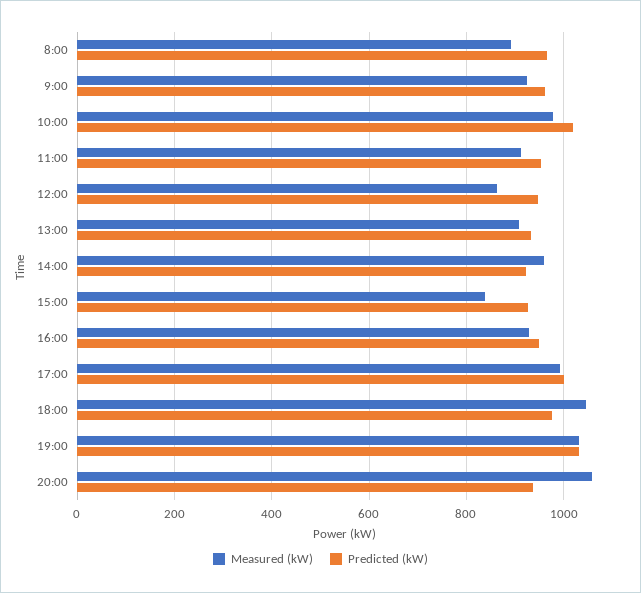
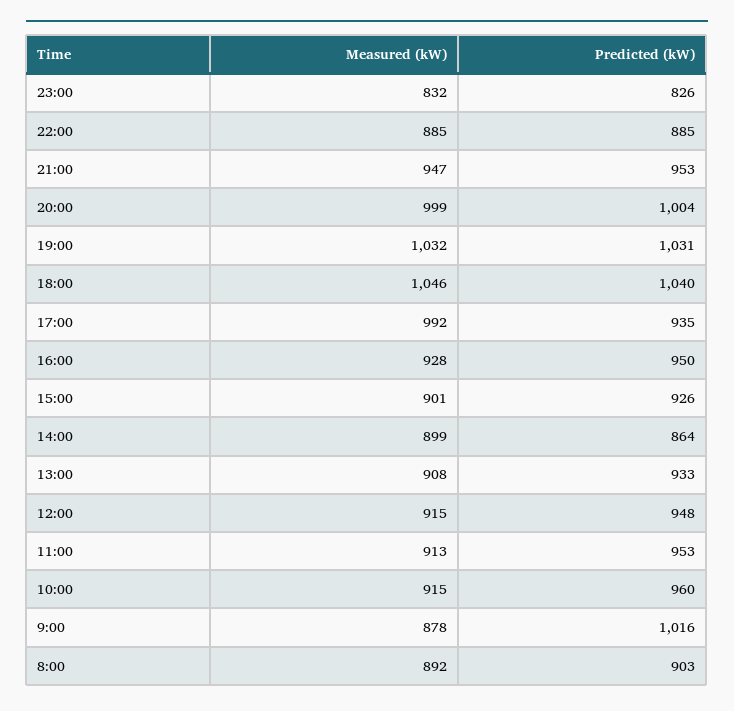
Predicted (kW), 8:00: 960 -> 903
Measured (kW), 9:00: 920 -> 878
Predicted (kW), 9:00: 960 -> 1016
Measured (kW), 10:00: 980 -> 915
Predicted (kW), 10:00: 1020 -> 960
Measured (kW), 12:00: 860 -> 915
Measured (kW), 14:00: 960 -> 899
Predicted (kW), 14:00: 920 -> 864
Measured (kW), 15:00: 840 -> 901
Predicted (kW), 17:00: 1000 -> 935
Predicted (kW), 18:00: 980 -> 1040
Measured (kW), 20:00: 1060 -> 999
Predicted (kW), 20:00: 940 -> 1004
Measured (kW), 23:00: none -> 832
Predicted (kW), 23:00: none -> 826
Measured (kW), 22:00: none -> 885
Predicted (kW), 22:00: none -> 885
Measured (kW), 21:00: none -> 947
Predicted (kW), 21:00: none -> 953

